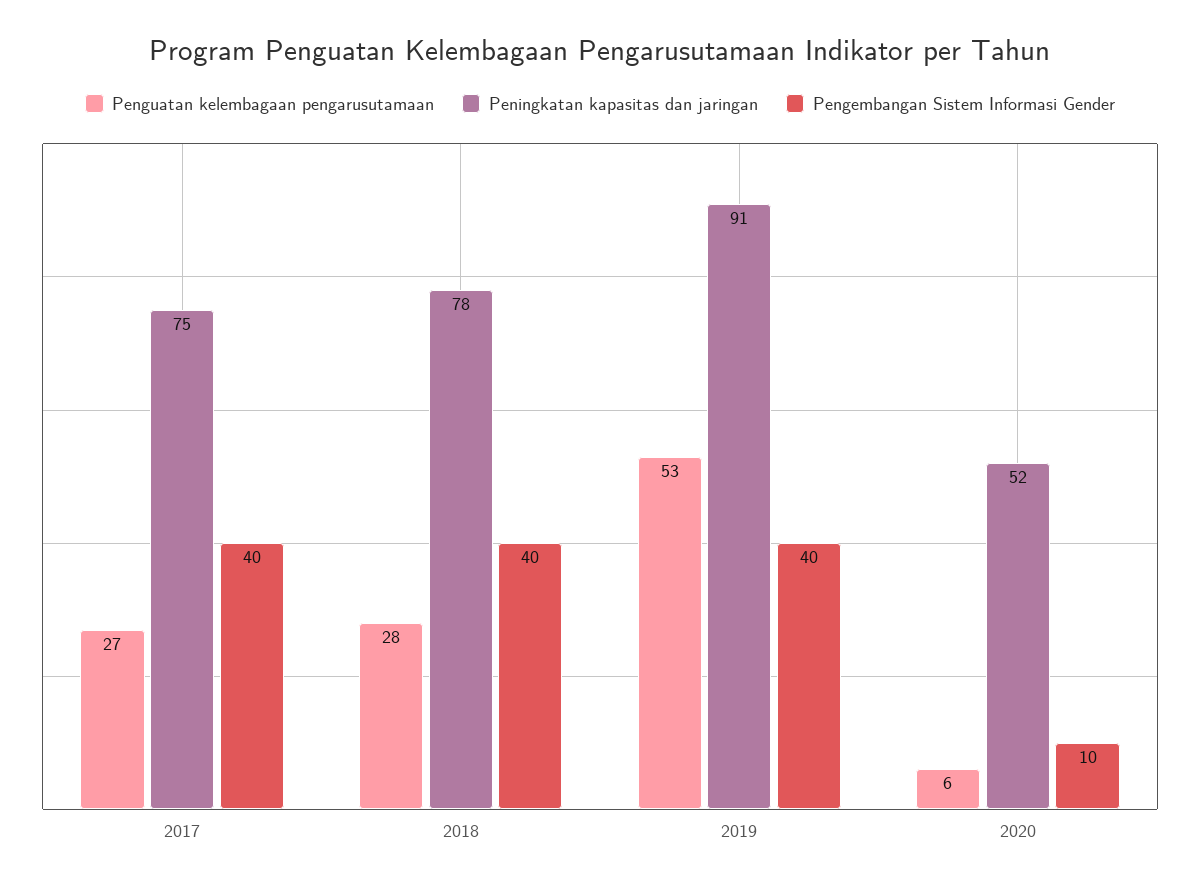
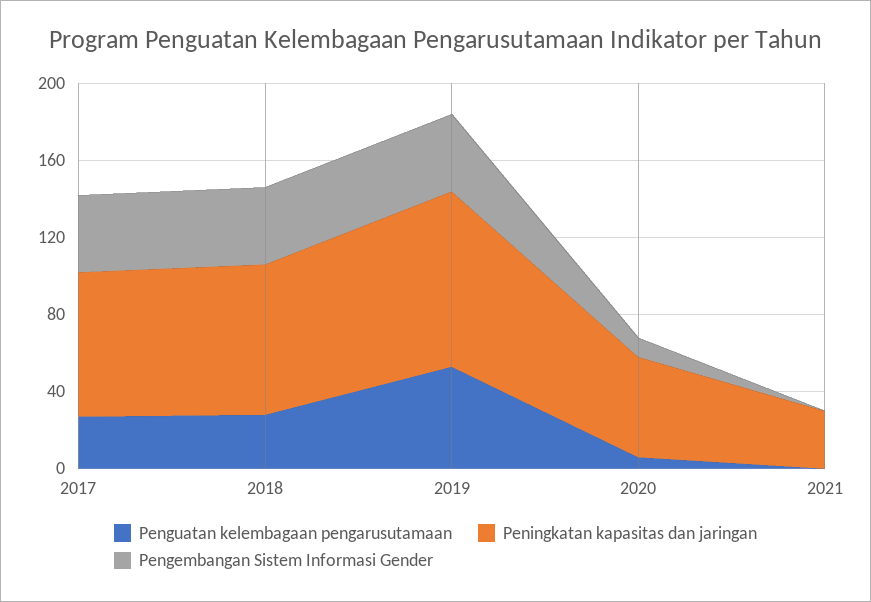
Penguatan kelembagaan pengarusutamaan, 2021: none -> 0
Peningkatan kapasitas dan jaringan, 2021: none -> 30
Pengembangan Sistem Informasi Gender, 2021: none -> 0

